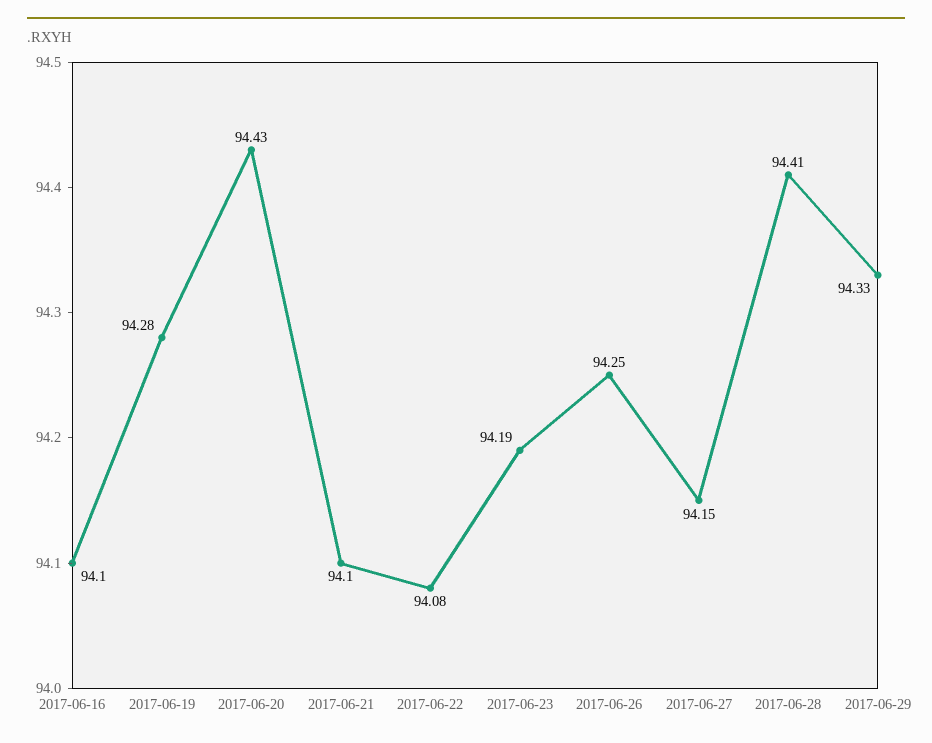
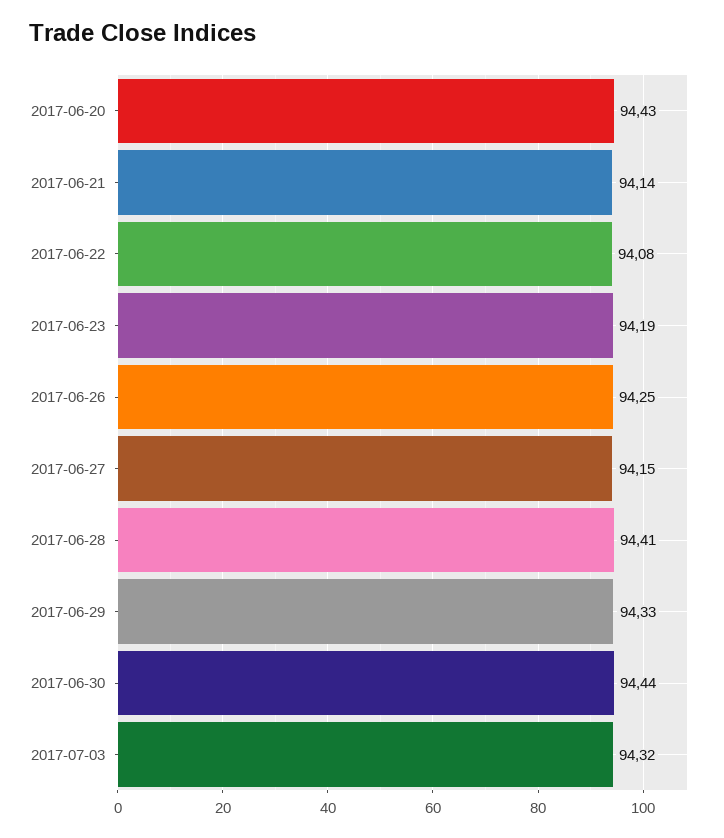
2017-06-16: 94.1 -> none
2017-06-19: 94.28 -> none
2017-06-21: 94.1 -> 94.14
2017-06-30: none -> 94.44
2017-07-03: none -> 94.32

